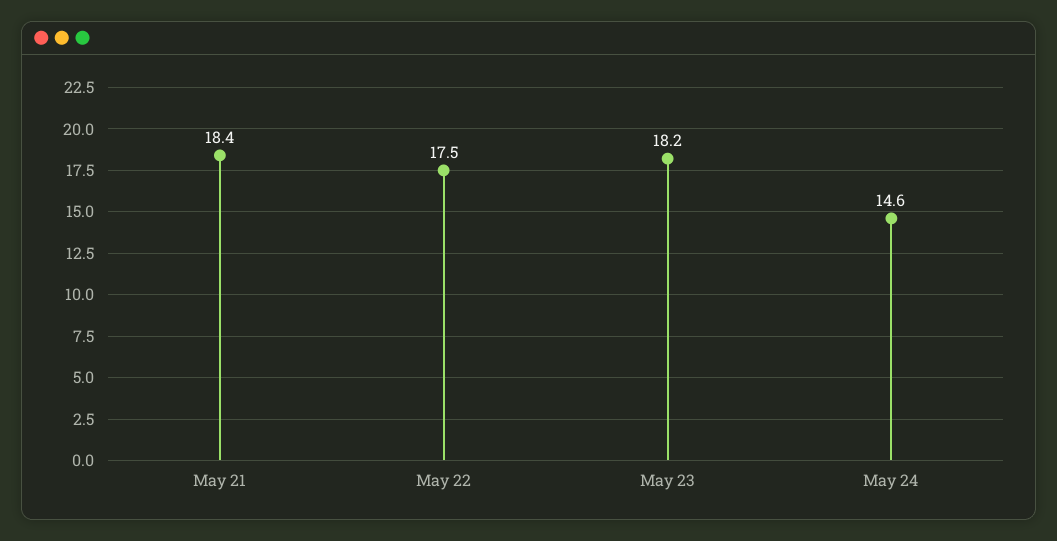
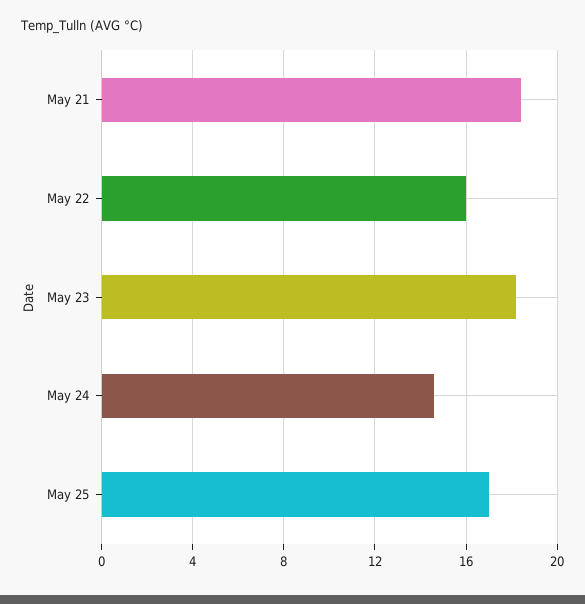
May 22: 17.5 -> 16
May 25: none -> 17

